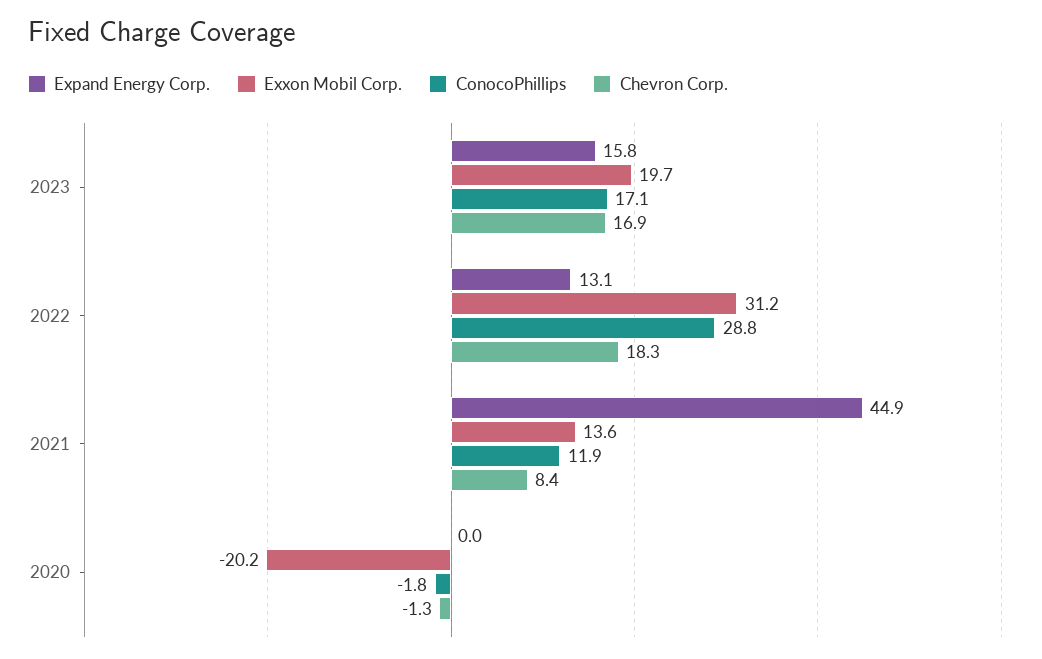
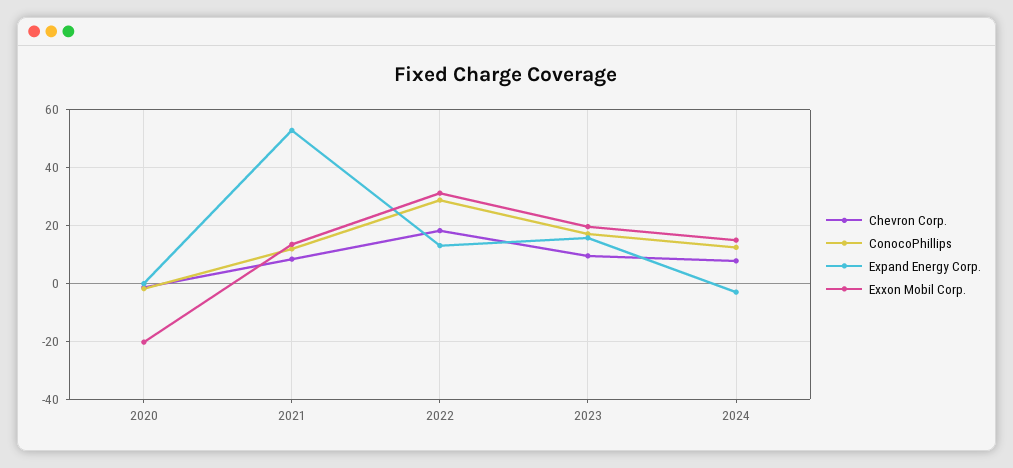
Chevron Corp., 2023: 16.9 -> 10
Expand Energy Corp., 2021: 44.9 -> 52.5
Chevron Corp., 2024: none -> 7.5
ConocoPhillips, 2024: none -> 12.5
Expand Energy Corp., 2024: none -> -2.5
Exxon Mobil Corp., 2024: none -> 15

